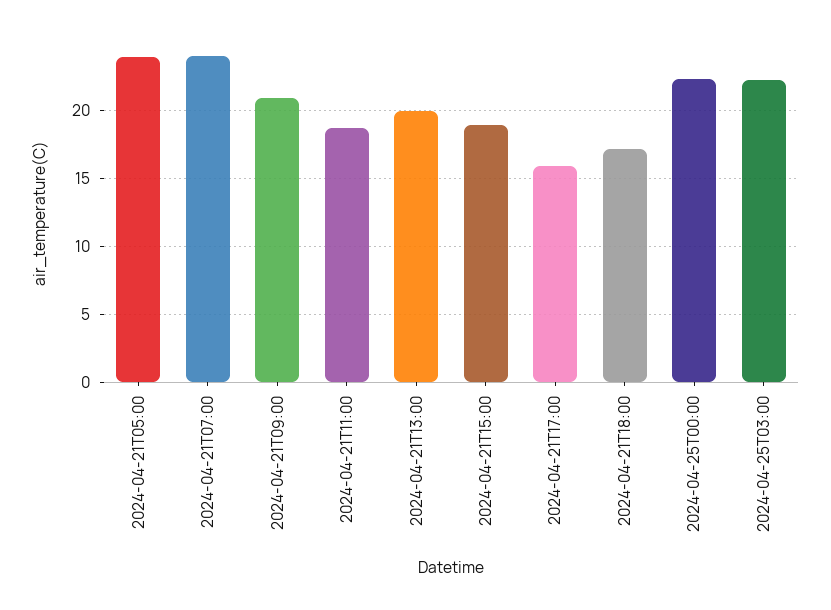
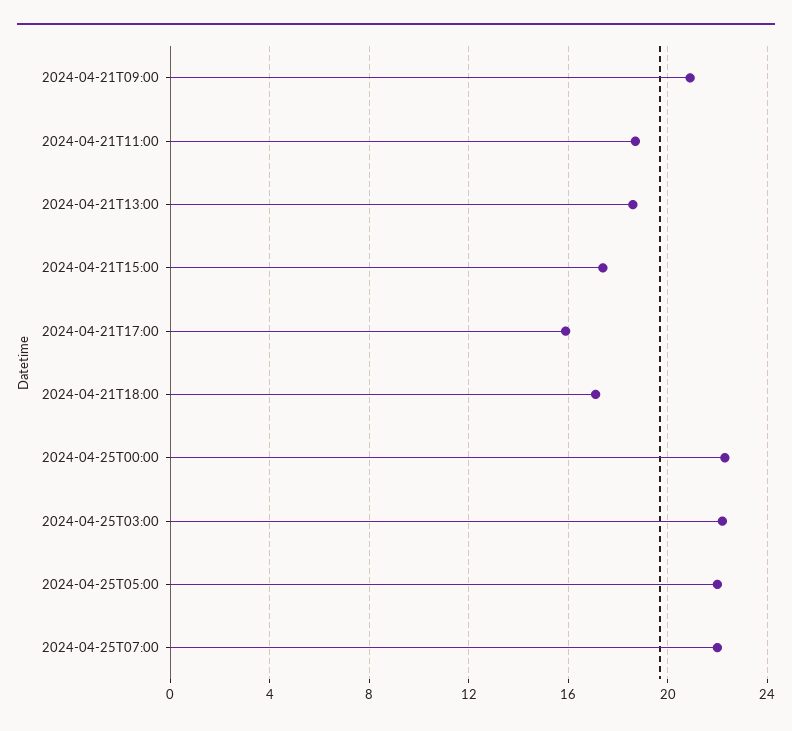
2024-04-21T05:00: 24 -> none
2024-04-21T07:00: 24 -> none
2024-04-21T13:00: 20 -> 18.5
2024-04-21T15:00: 19 -> 17.5
2024-04-25T05:00: none -> 22
2024-04-25T07:00: none -> 22

